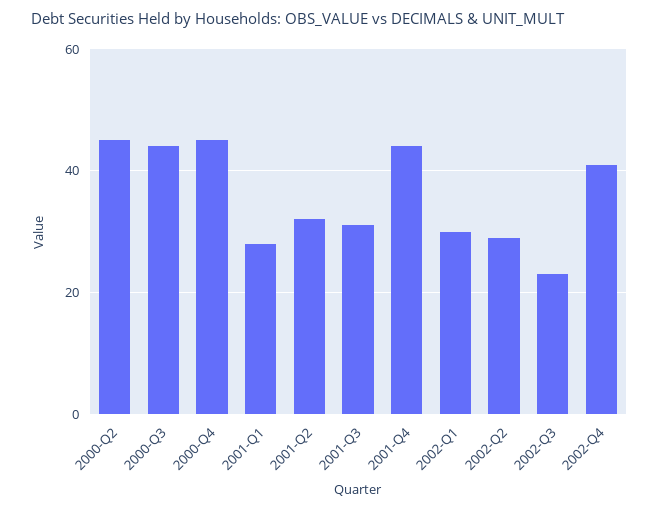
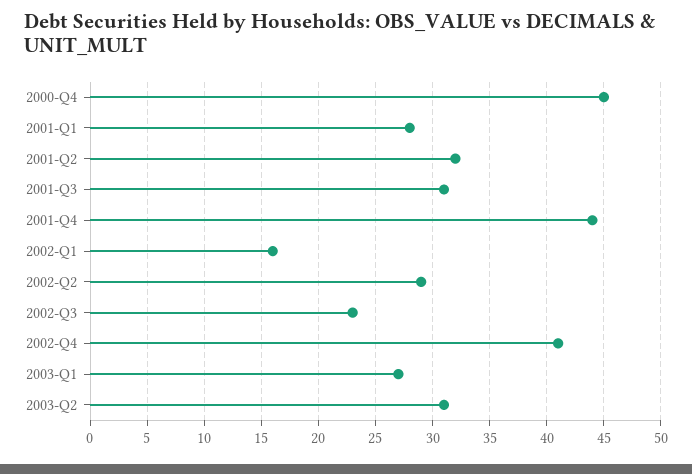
2000-Q2: 45 -> none
2000-Q3: 45 -> none
2002-Q1: 30 -> 16
2003-Q1: none -> 27
2003-Q2: none -> 31

